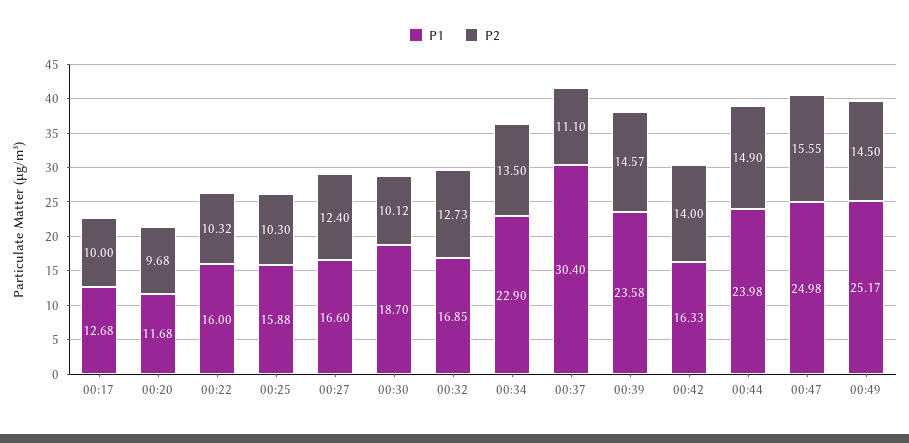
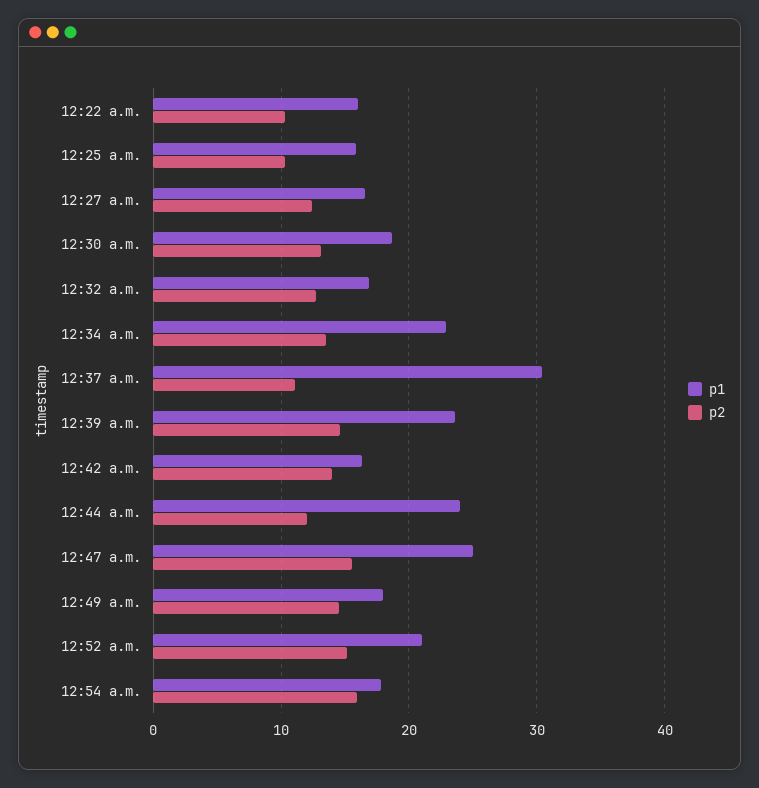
P1, 00:17: 12.68 -> none
P2, 00:17: 10 -> none
P1, 00:20: 11.68 -> none
P2, 00:20: 9.68 -> none
P2, 00:30: 10.12 -> 13
P2, 00:44: 14.9 -> 12
P1, 00:49: 25.17 -> 18
P1, 12:52 a.m.: none -> 21
P2, 12:52 a.m.: none -> 15
P1, 12:54 a.m.: none -> 18
P2, 12:54 a.m.: none -> 16

